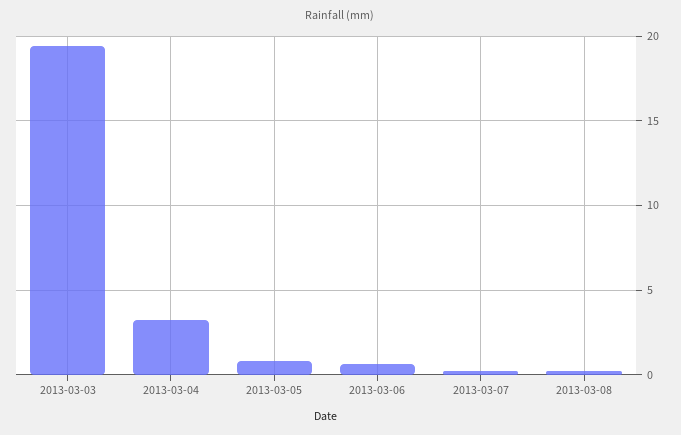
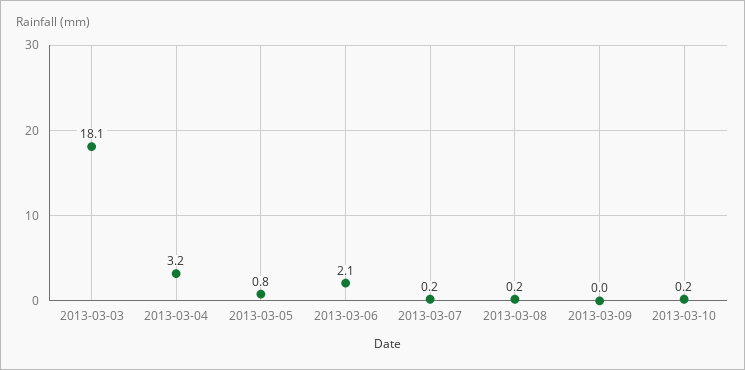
2013-03-03: 19.5 -> 18.1
2013-03-06: 0.5 -> 2.1
2013-03-09: none -> 0
2013-03-10: none -> 0.2

